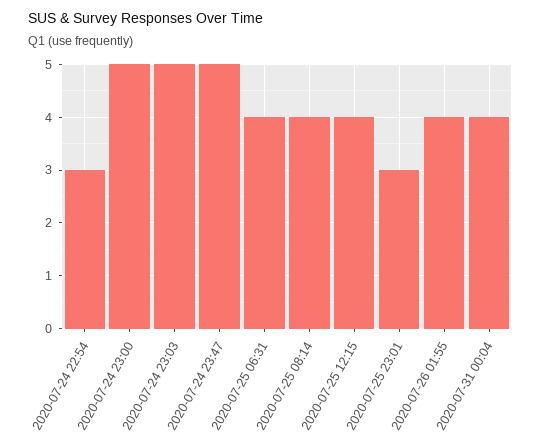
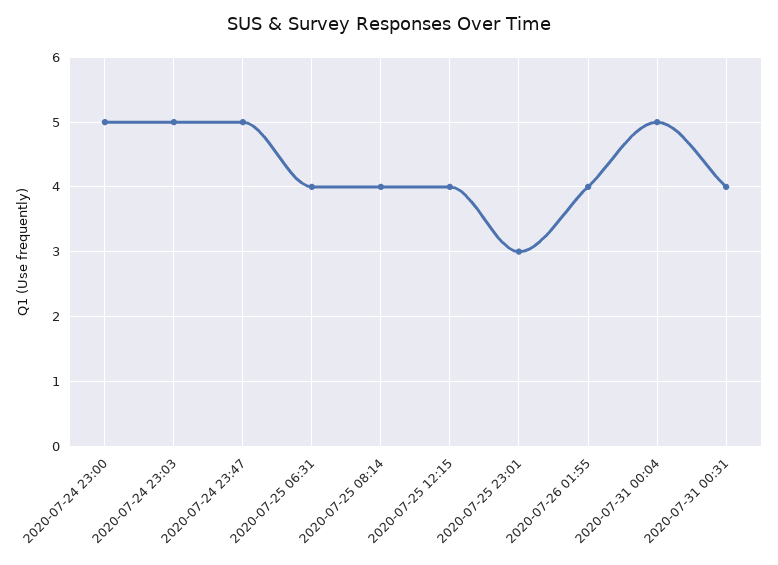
2020-07-24 22:54: 3 -> none
2020-07-31 00:04: 4 -> 5
2020-07-31 00:31: none -> 4

